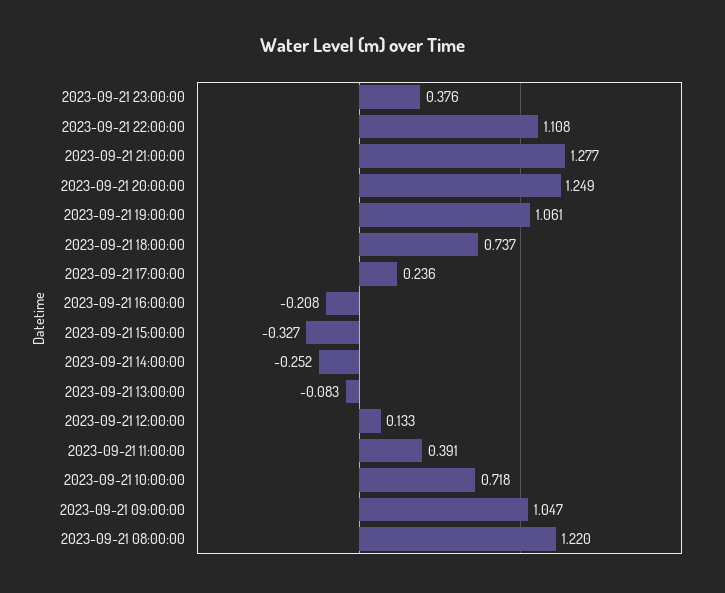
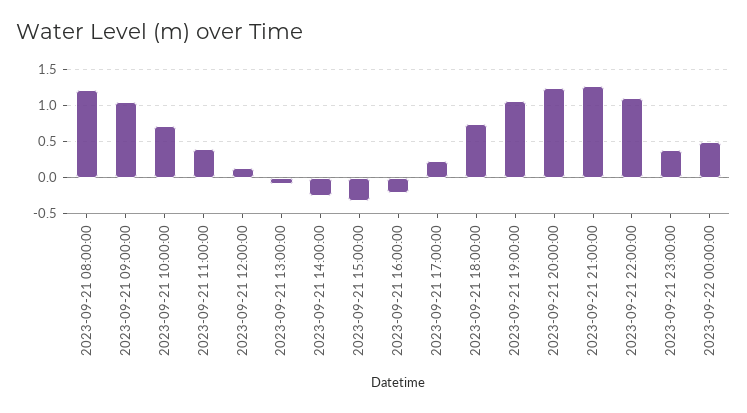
2023-09-22 00:00:00: none -> 0.5

